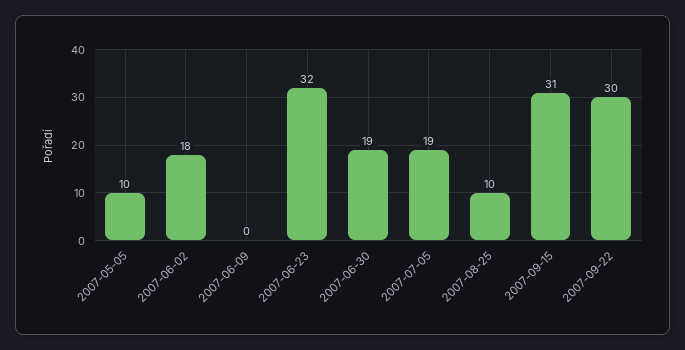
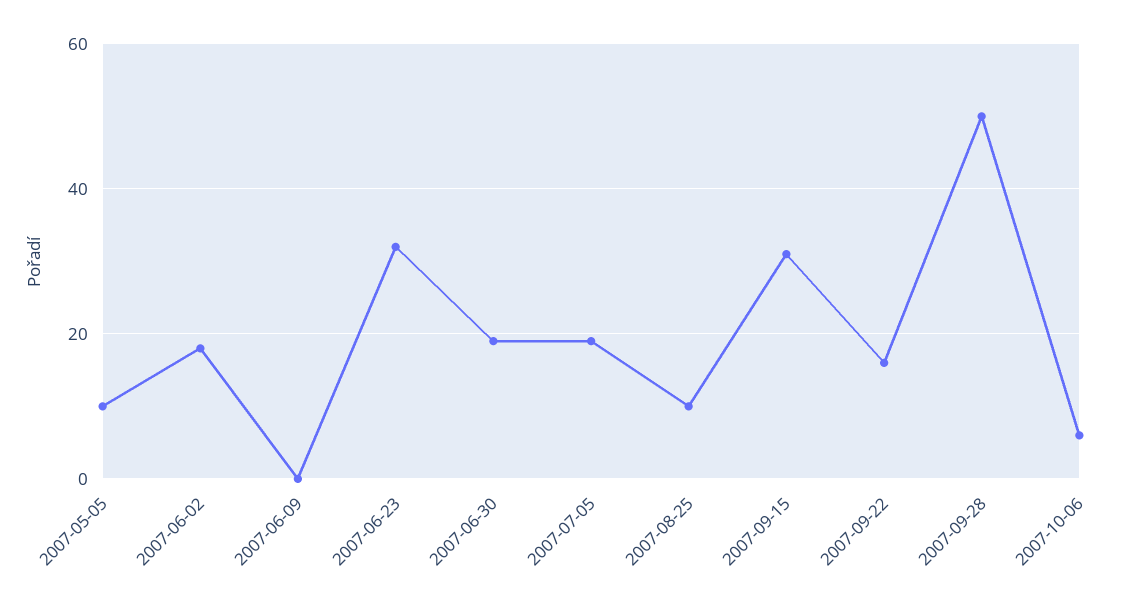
2007-09-22: 30 -> 15
2007-09-28: none -> 50
2007-10-06: none -> 5

